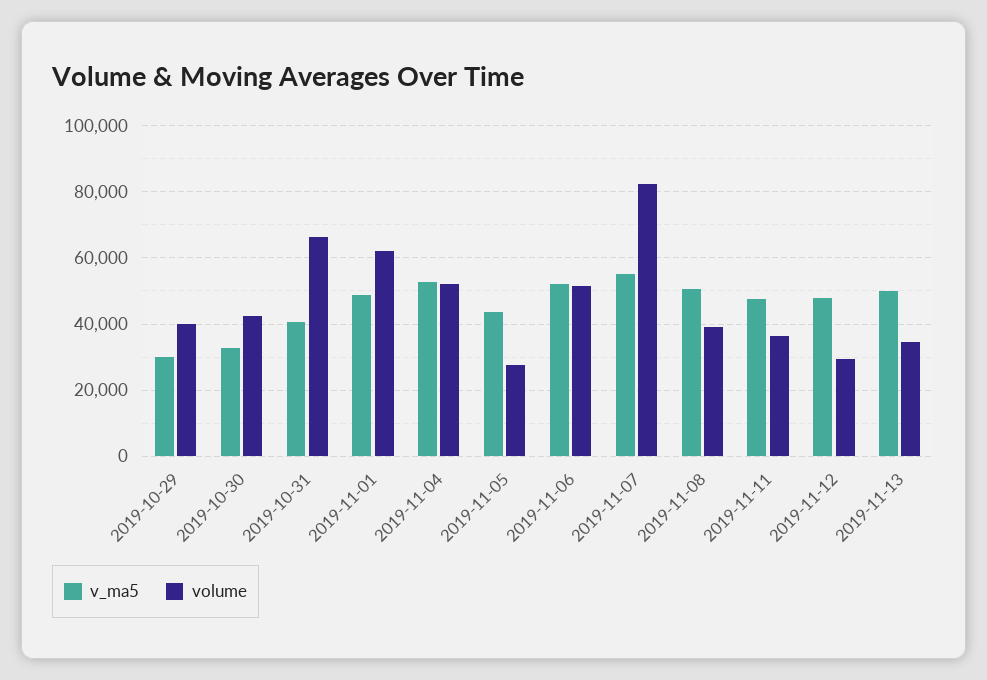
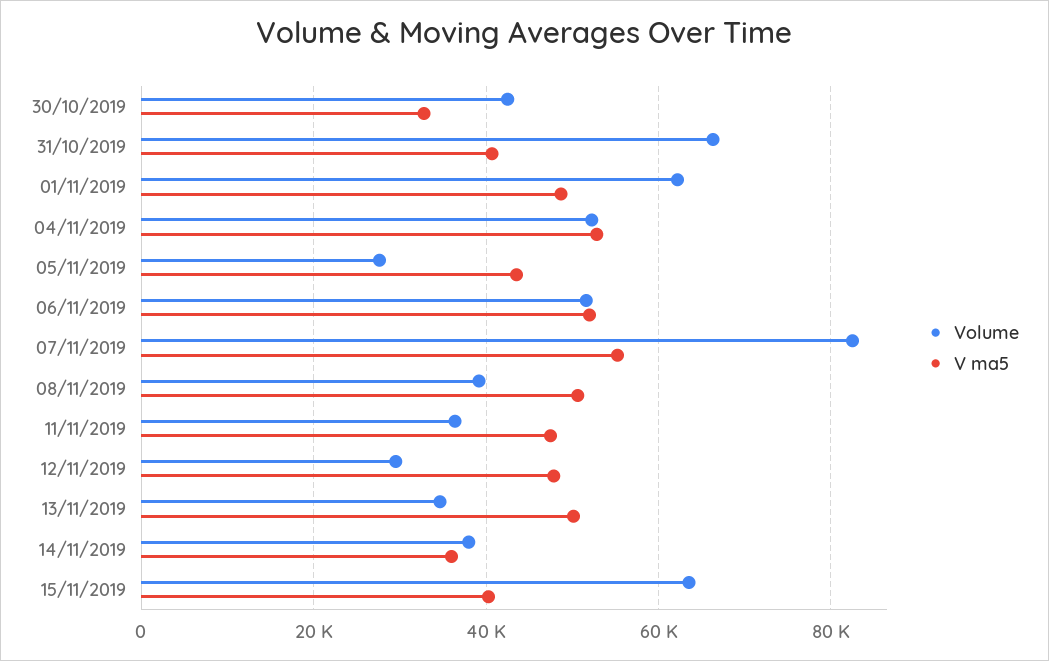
v_ma5, 2019-10-29: 30000 -> none
volume, 2019-10-29: 40000 -> none
volume, 14/11/2019: none -> 38000
v_ma5, 14/11/2019: none -> 36000
volume, 15/11/2019: none -> 64000
v_ma5, 15/11/2019: none -> 40000

